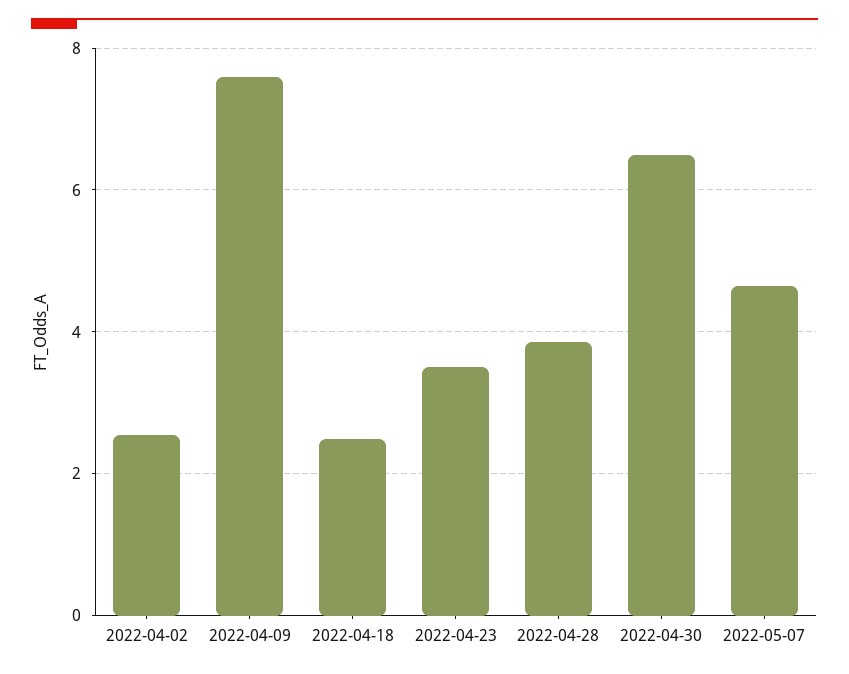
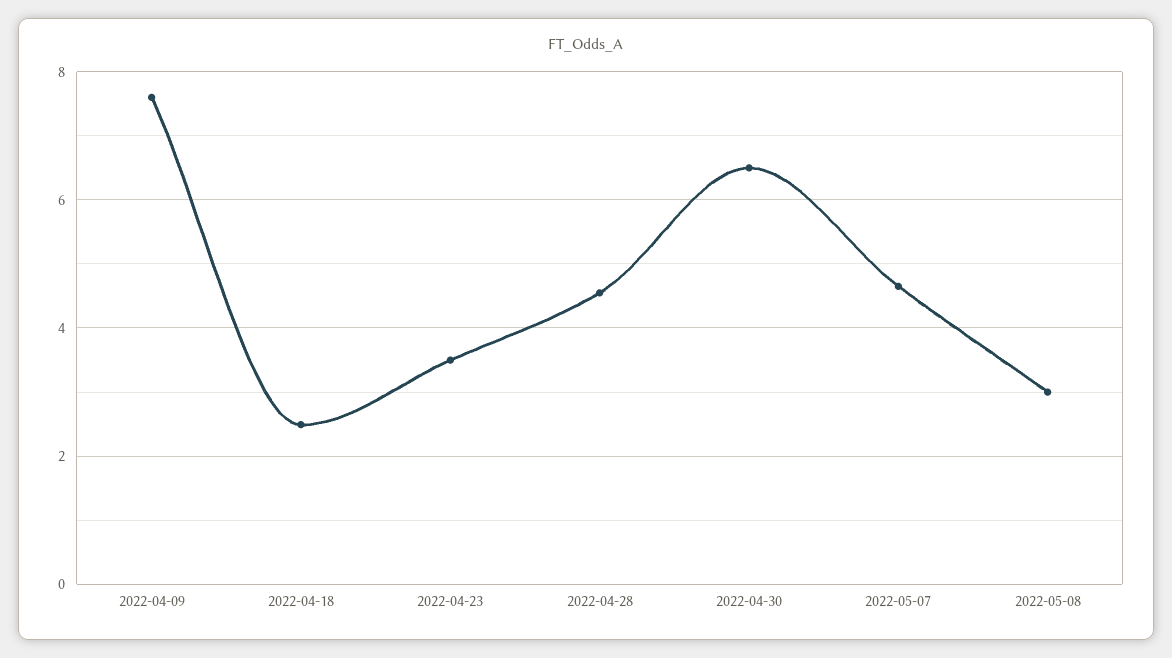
2022-04-02: 2.6 -> none
2022-04-28: 3.8 -> 4.6
2022-05-08: none -> 3

